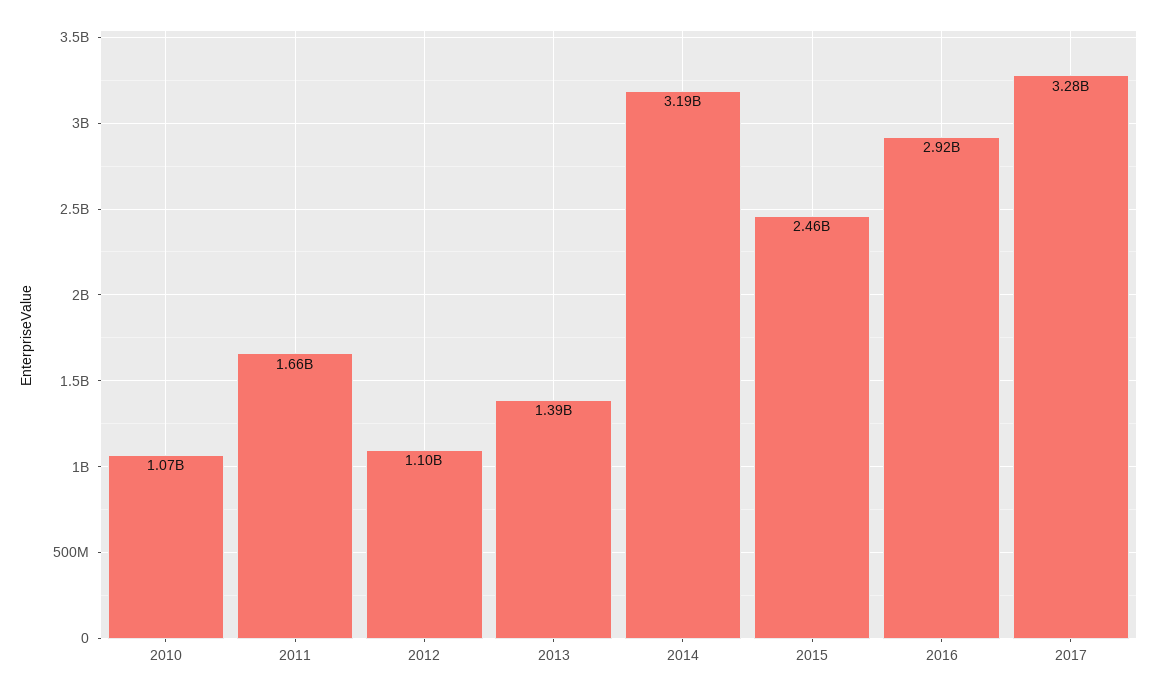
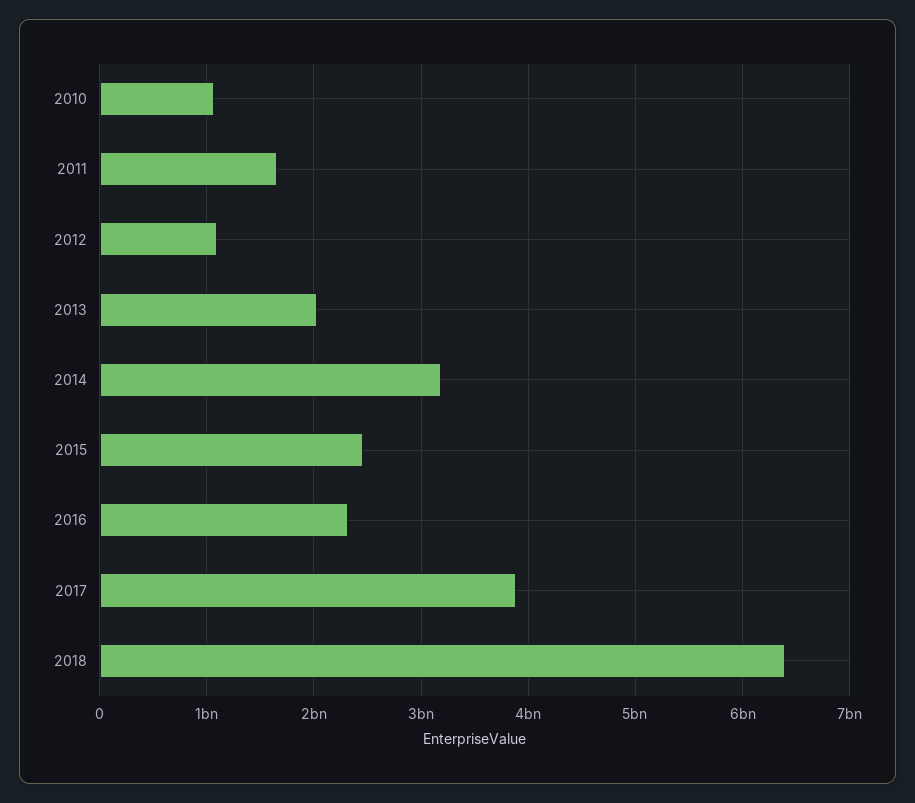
2013: 1390000000 -> 2000000000
2016: 2920000000 -> 2300000000
2017: 3280000000 -> 3900000000
2018: none -> 6400000000

